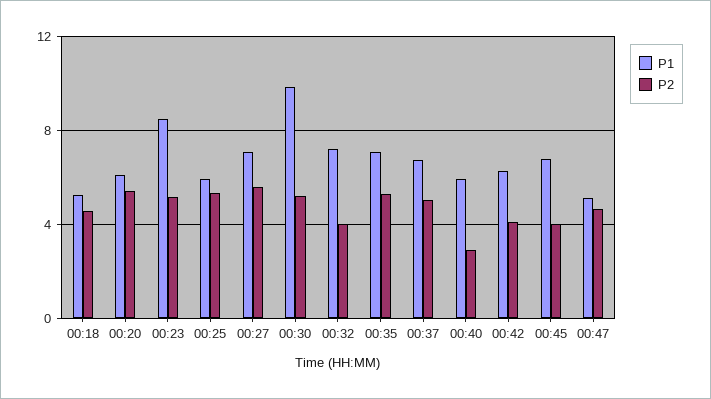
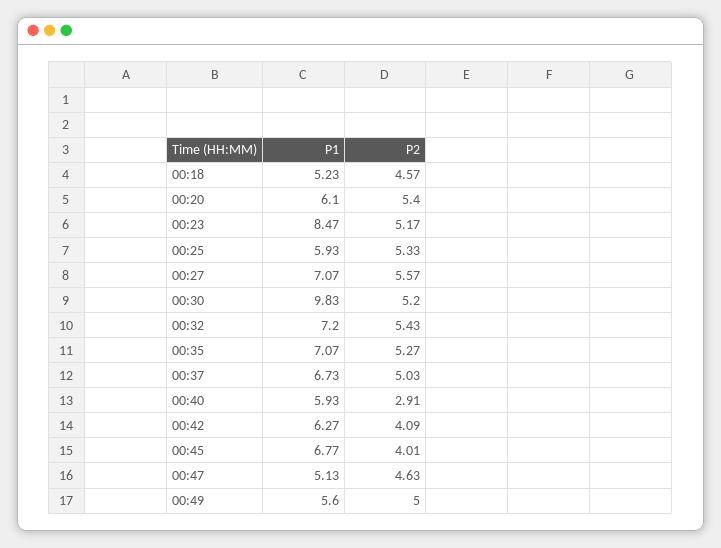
P2, 00:32: 4 -> 5.43
P1, 00:49: none -> 5.6
P2, 00:49: none -> 5

